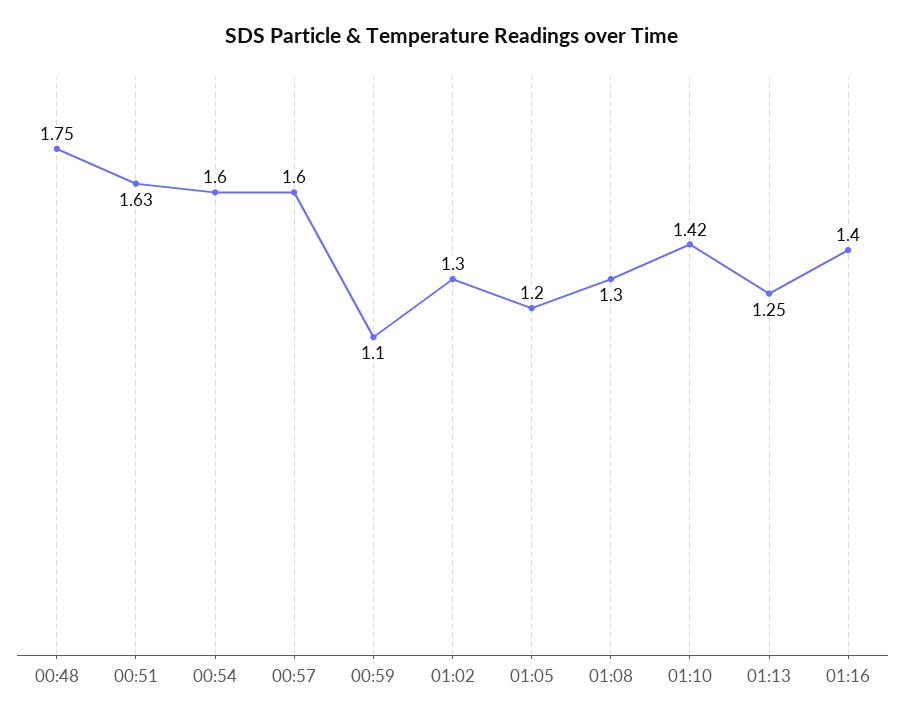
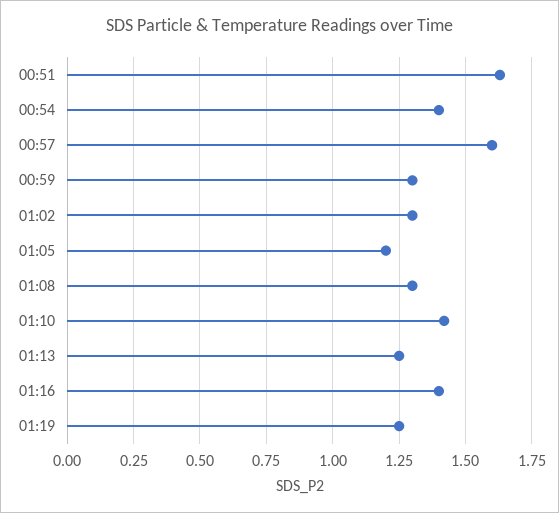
00:48: 1.75 -> none
00:54: 1.6 -> 1.4
00:59: 1.1 -> 1.3
01:19: none -> 1.25

